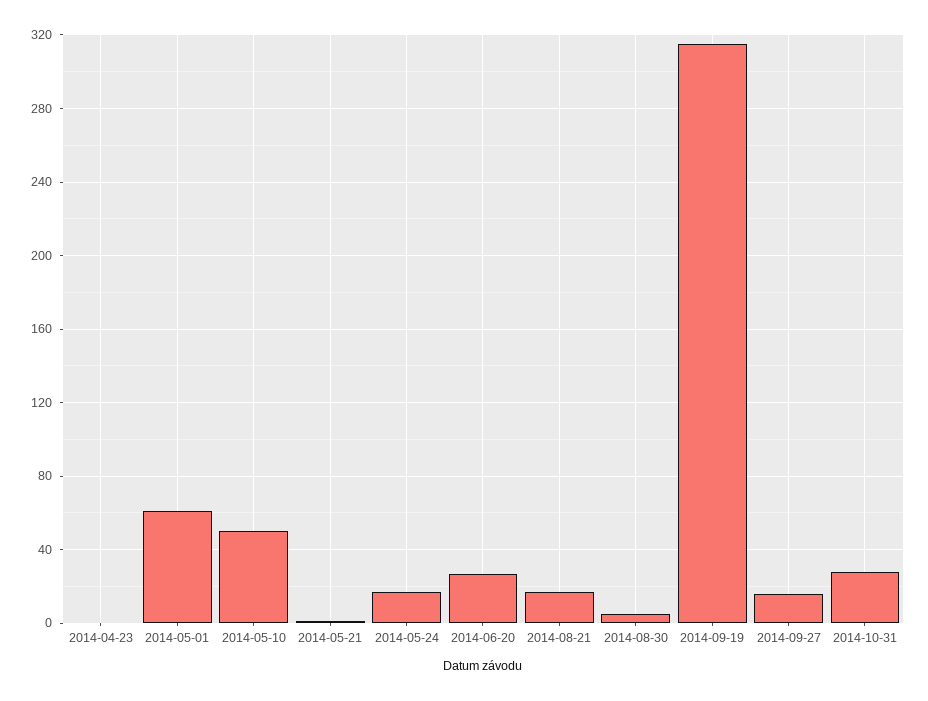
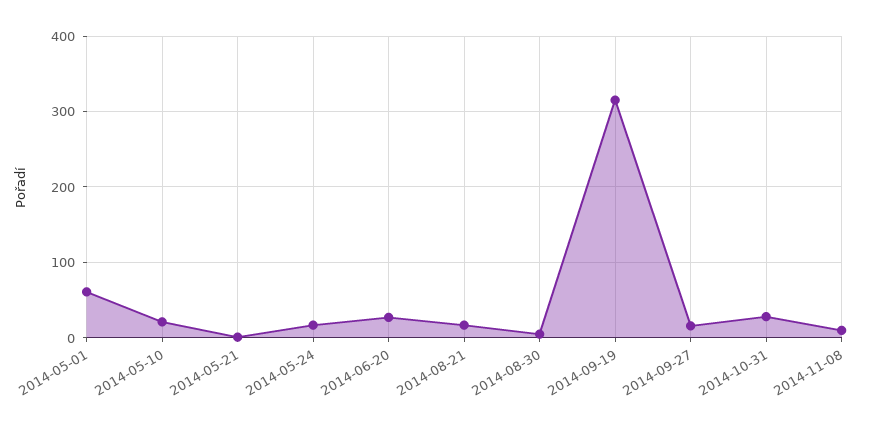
2014-04-23: 0 -> none
2014-05-10: 50 -> 20
2014-11-08: none -> 10

